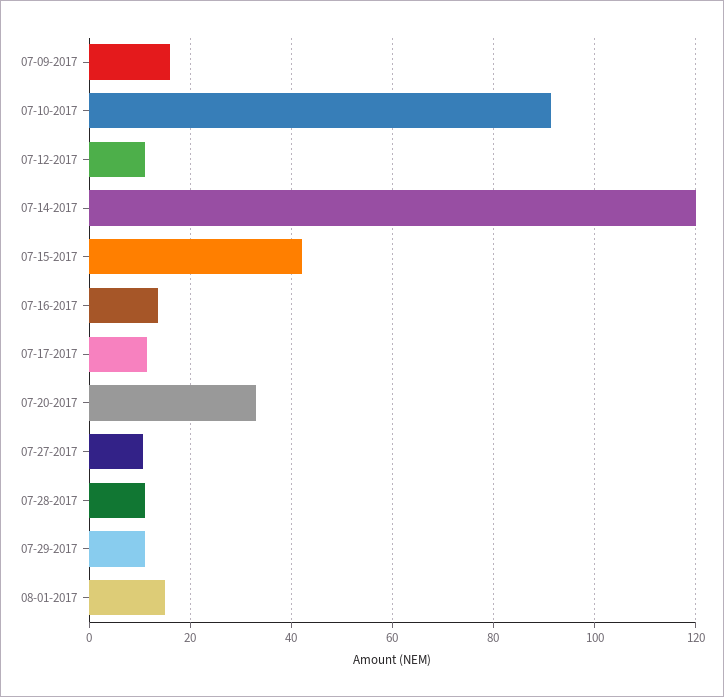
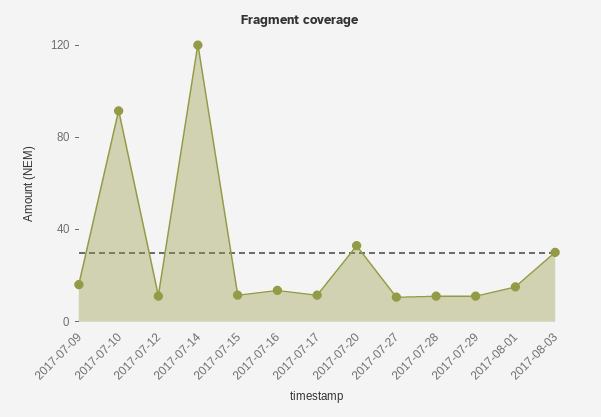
07-15-2017: 42 -> 10
2017-08-03: none -> 30

